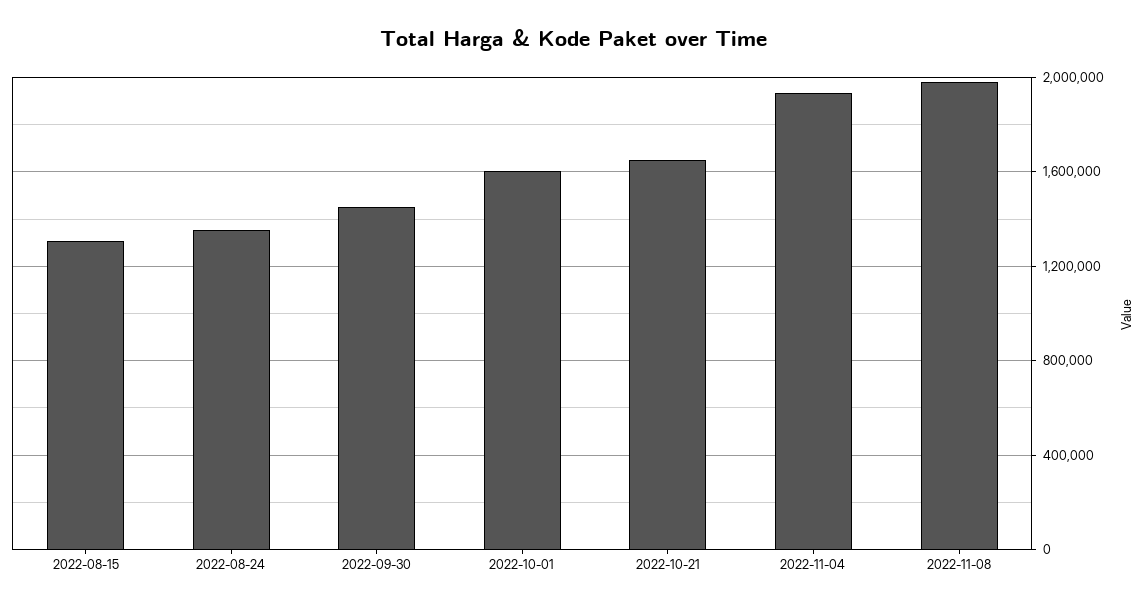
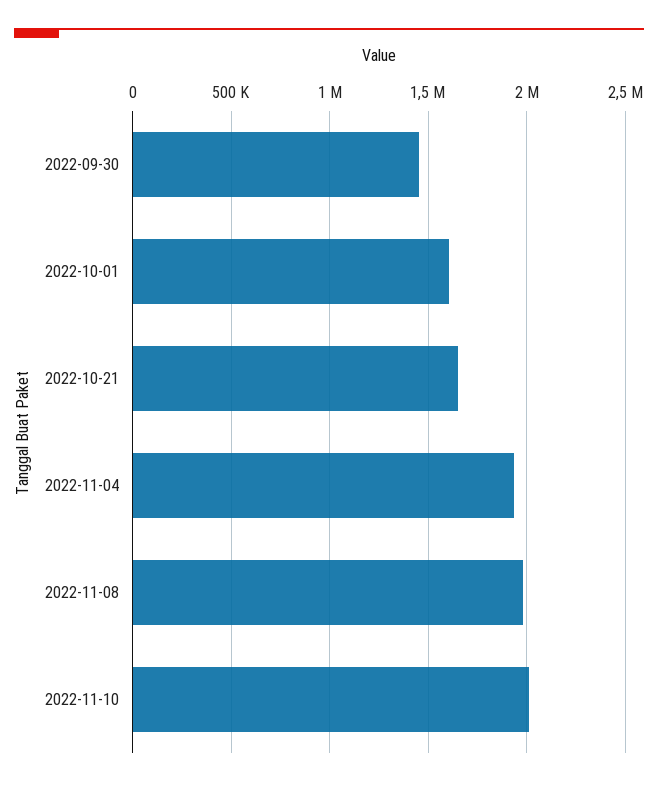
2022-08-15: 1300000 -> none
2022-08-24: 1350000 -> none
2022-11-10: none -> 2000000

